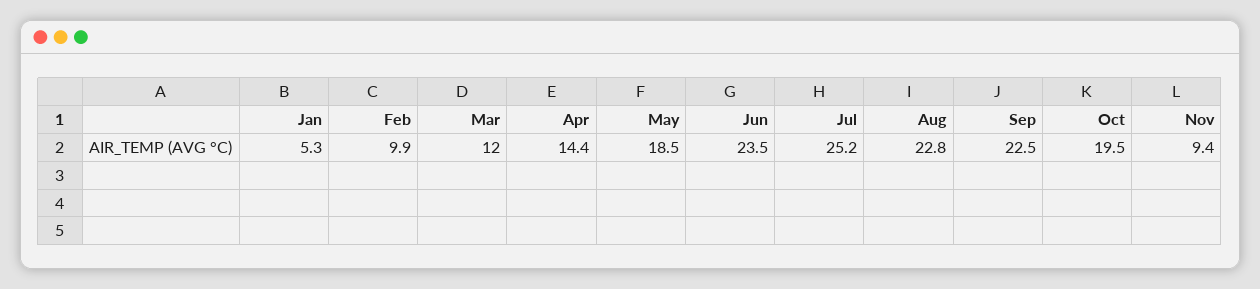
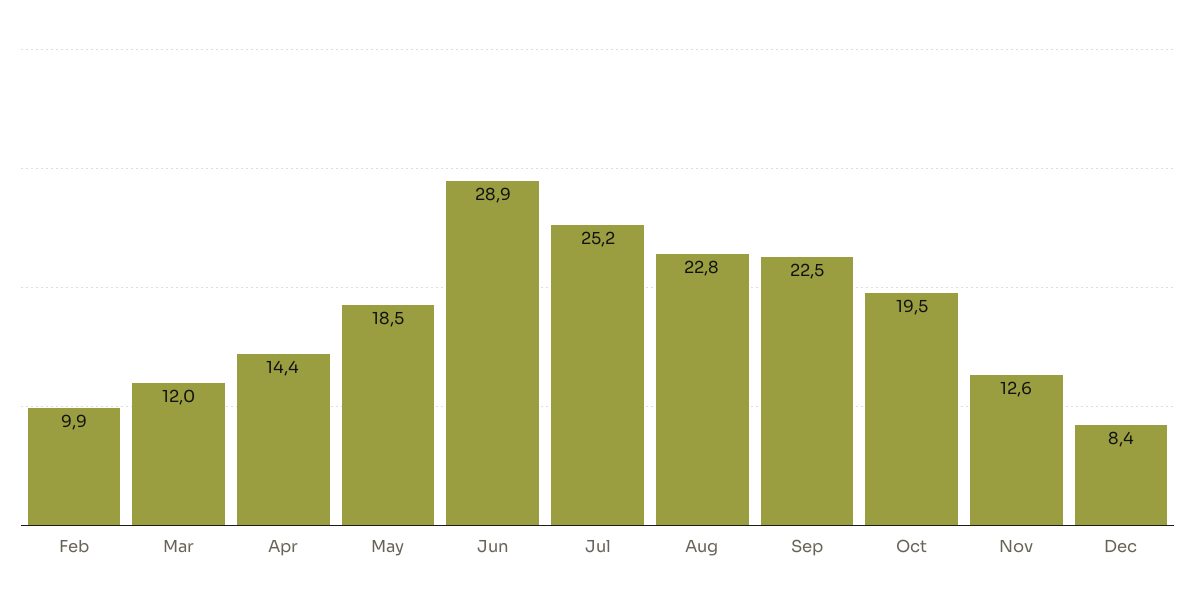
Jan: 5.3 -> none
Jun: 23.5 -> 28.9
Nov: 9.4 -> 12.6
Dec: none -> 8.4

